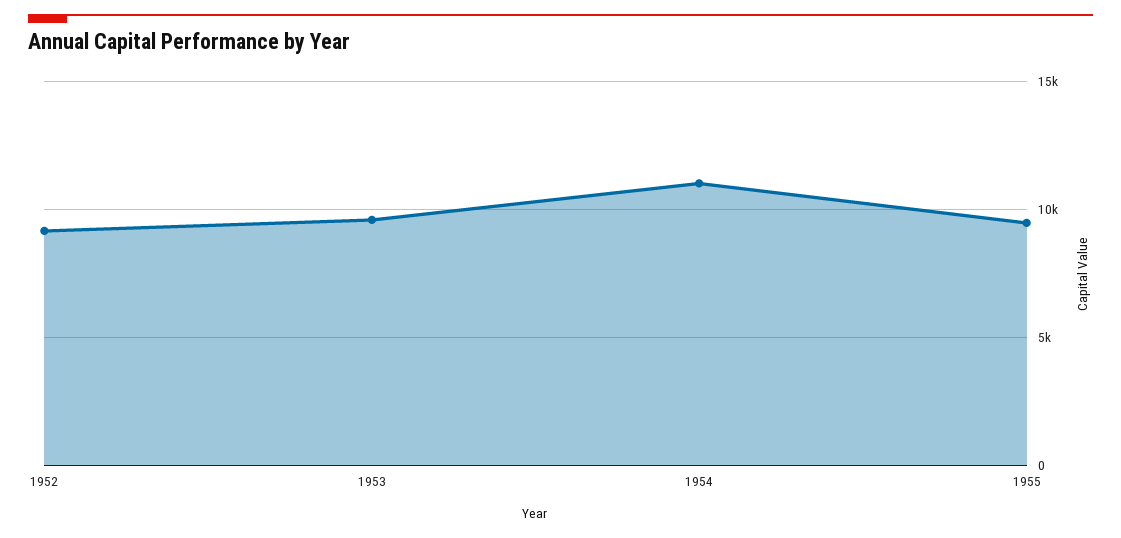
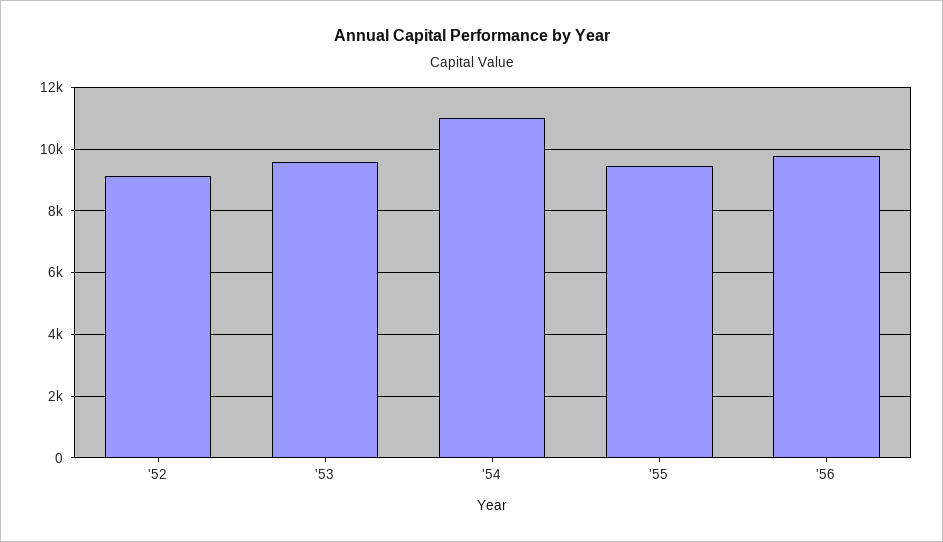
'56: none -> 9800

